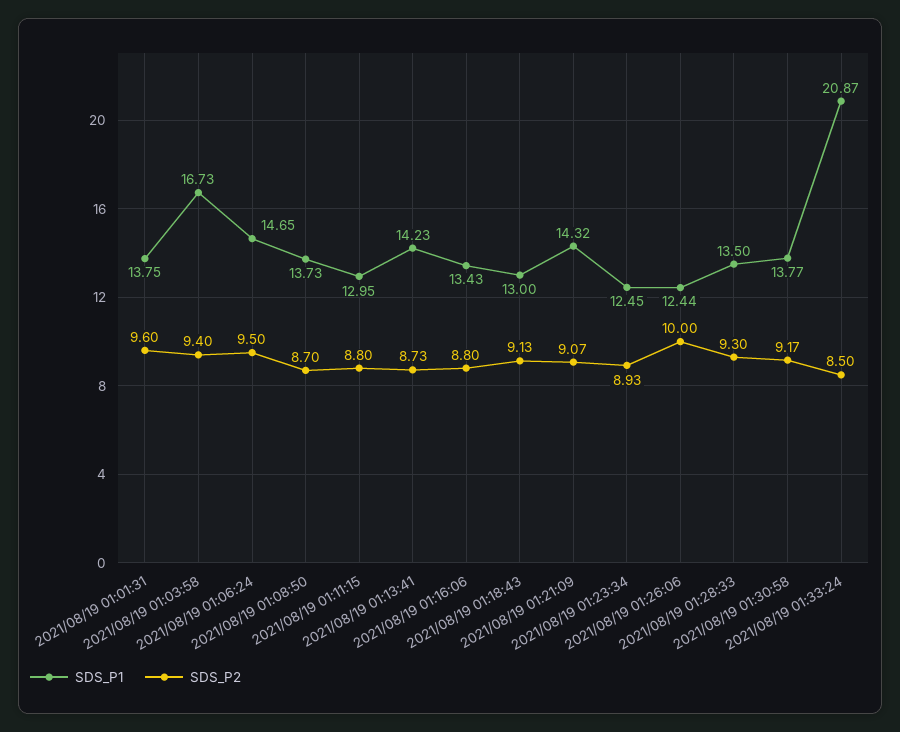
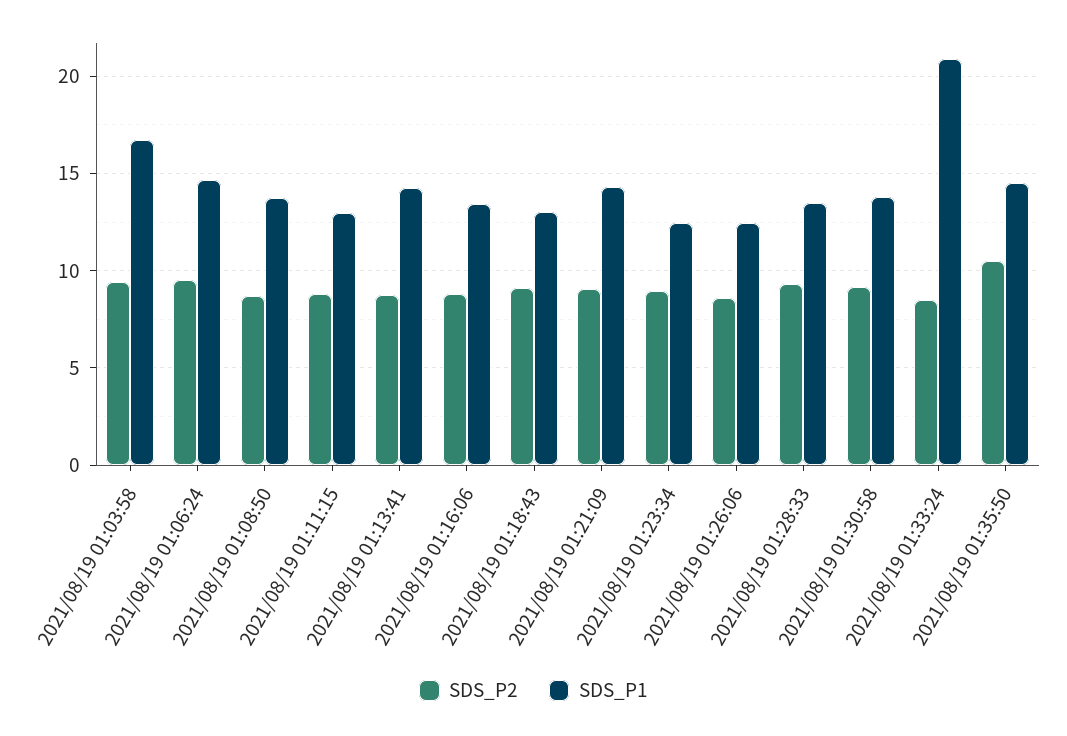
SDS_P1, 2021/08/19 01:01:31: 13.75 -> none
SDS_P2, 2021/08/19 01:01:31: 9.6 -> none
SDS_P2, 2021/08/19 01:26:06: 10 -> 8.5
SDS_P2, 2021/08/19 01:35:50: none -> 10.5
SDS_P1, 2021/08/19 01:35:50: none -> 14.5

